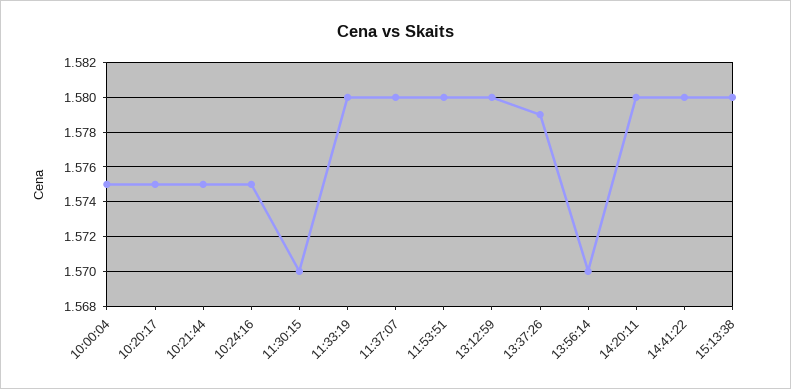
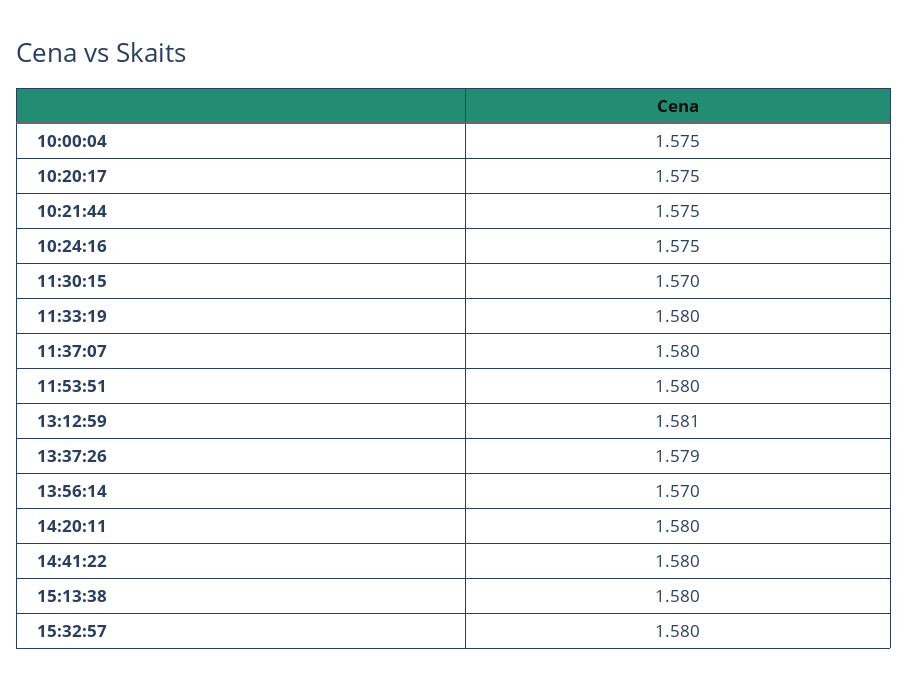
13:12:59: 1.58 -> 1.581
15:32:57: none -> 1.58

